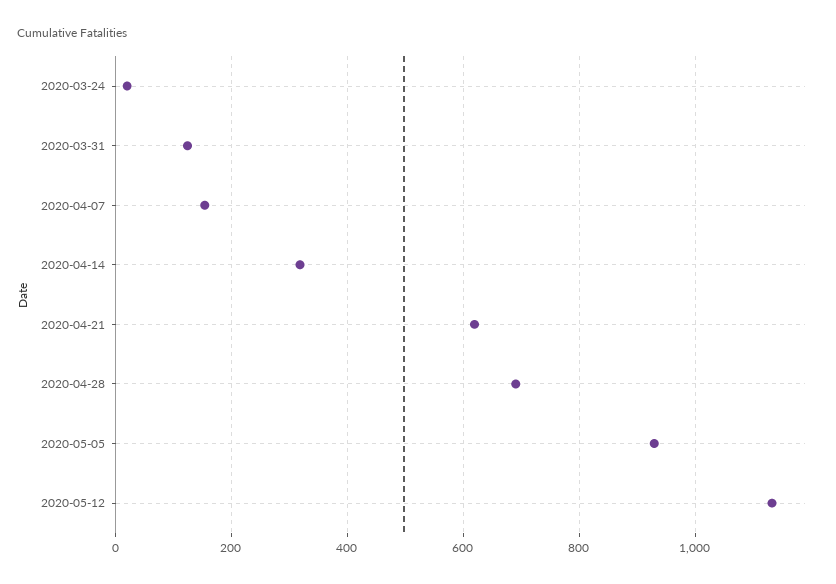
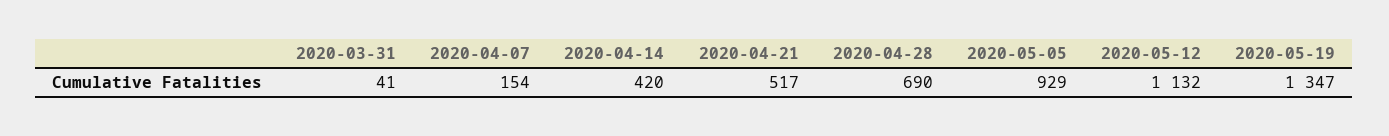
2020-03-24: 20 -> none
2020-03-31: 120 -> 41
2020-04-14: 320 -> 420
2020-04-21: 620 -> 517
2020-05-19: none -> 1347

